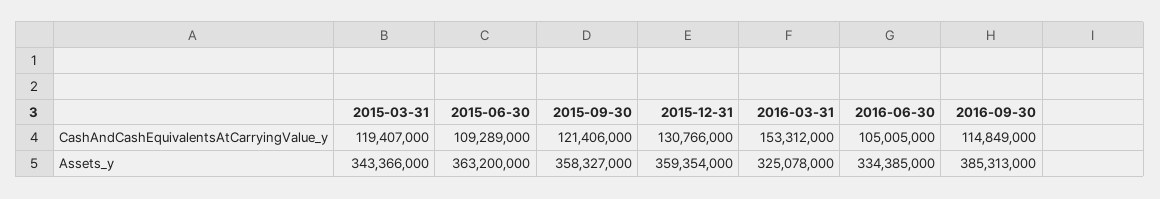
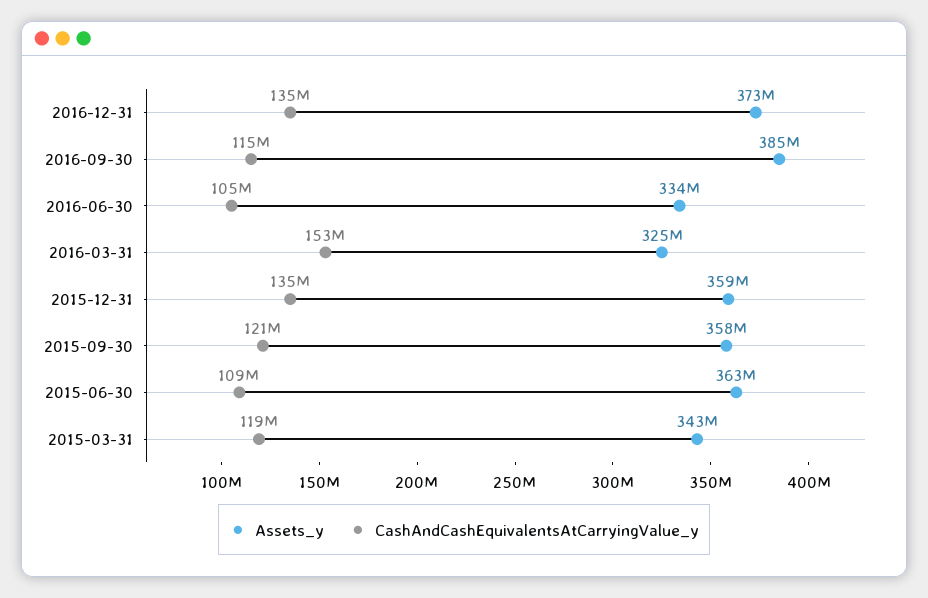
CashAndCashEquivalentsAtCarryingValue_y, 2015-12-31: 130766000 -> 135000000
Assets_y, 2016-12-31: none -> 373000000
CashAndCashEquivalentsAtCarryingValue_y, 2016-12-31: none -> 135000000

